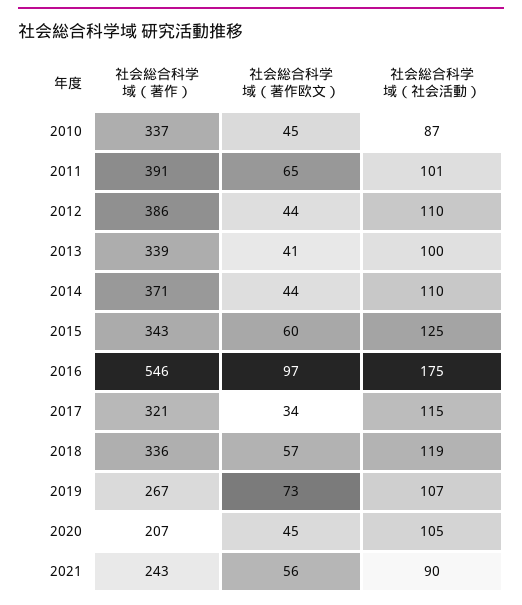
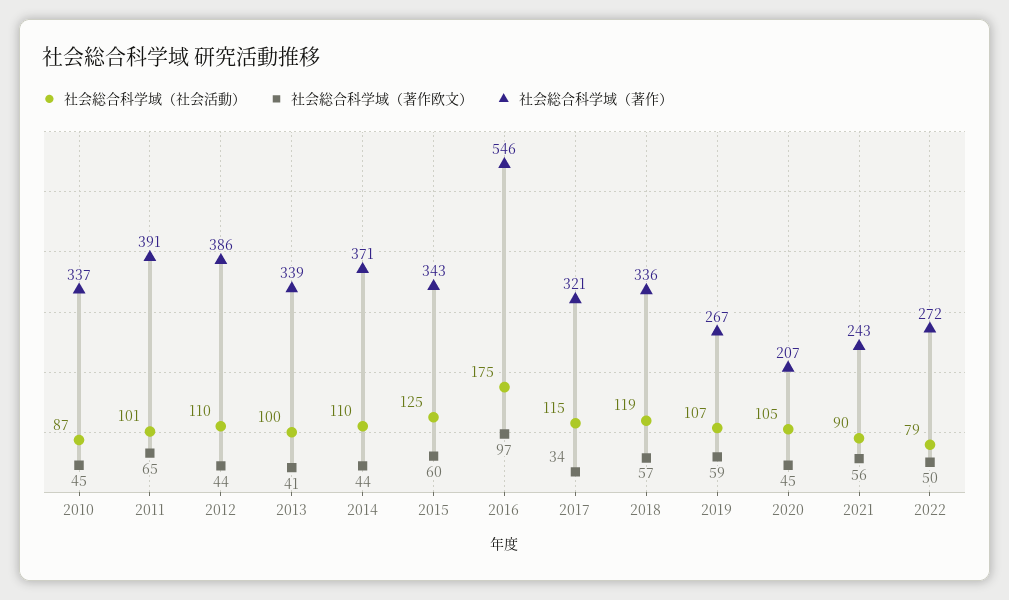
社会総合科学域（著作欧文）, 2019: 73 -> 59
社会総合科学域（社会活動）, 2022: none -> 79
社会総合科学域（著作欧文）, 2022: none -> 50
社会総合科学域（著作）, 2022: none -> 272

